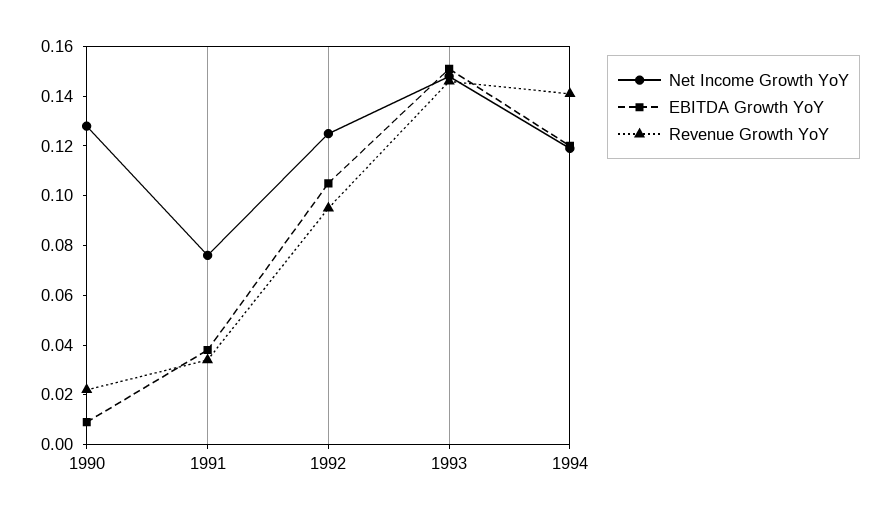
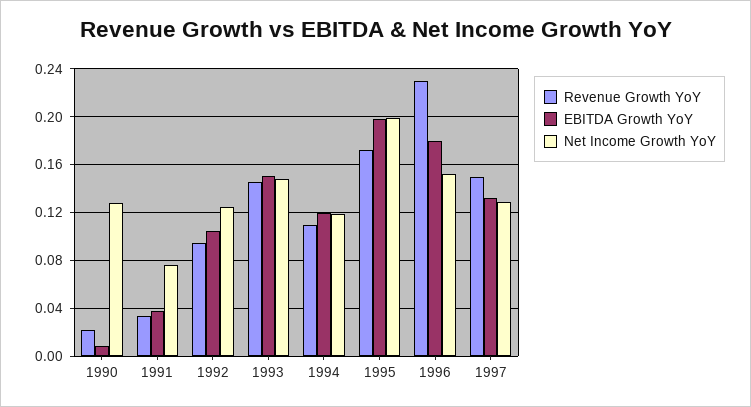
Revenue Growth YoY, 1994: 0.14 -> 0.11
Revenue Growth YoY, 1995: none -> 0.17
EBITDA Growth YoY, 1995: none -> 0.2
Net Income Growth YoY, 1995: none -> 0.2
Revenue Growth YoY, 1996: none -> 0.23
EBITDA Growth YoY, 1996: none -> 0.18
Net Income Growth YoY, 1996: none -> 0.15
Revenue Growth YoY, 1997: none -> 0.15
EBITDA Growth YoY, 1997: none -> 0.13
Net Income Growth YoY, 1997: none -> 0.13

